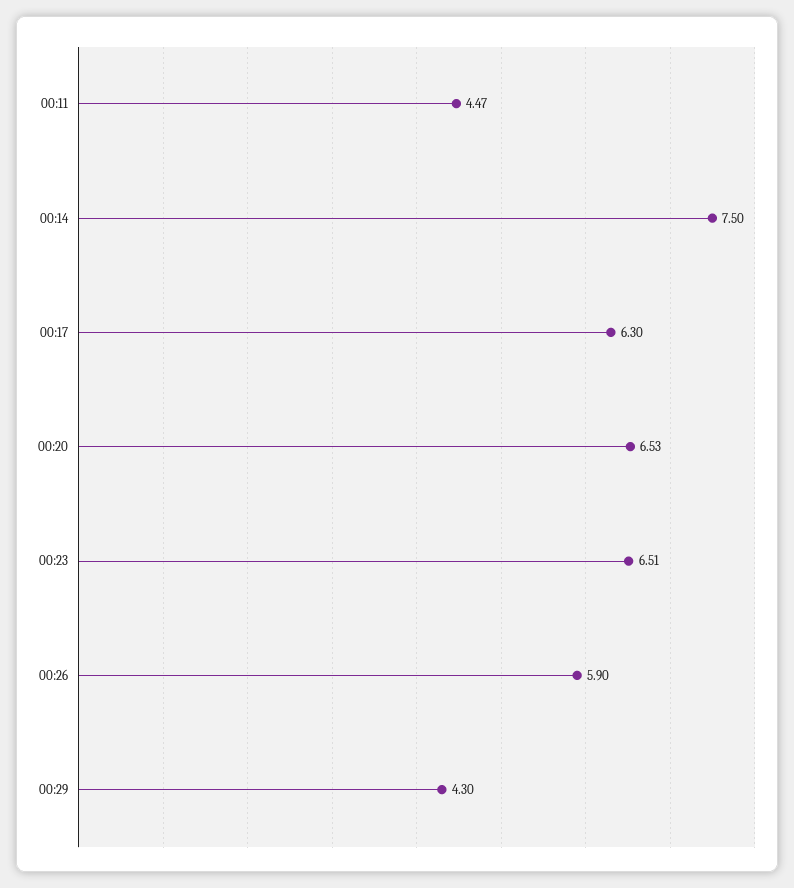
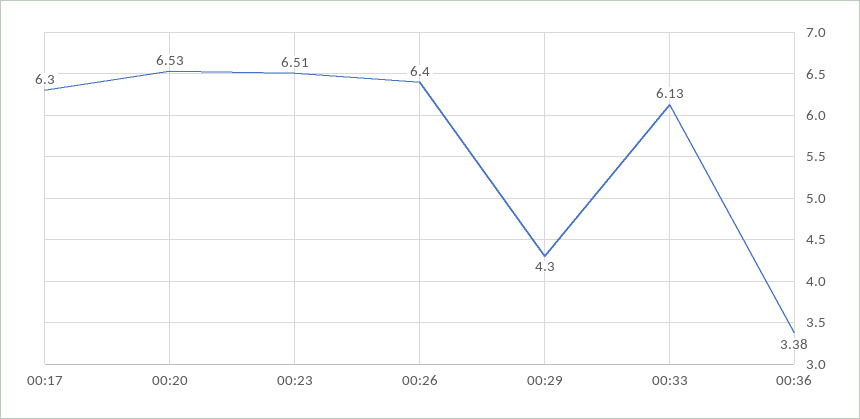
00:11: 4.47 -> none
00:14: 7.5 -> none
00:26: 5.9 -> 6.4
00:33: none -> 6.13
00:36: none -> 3.38

